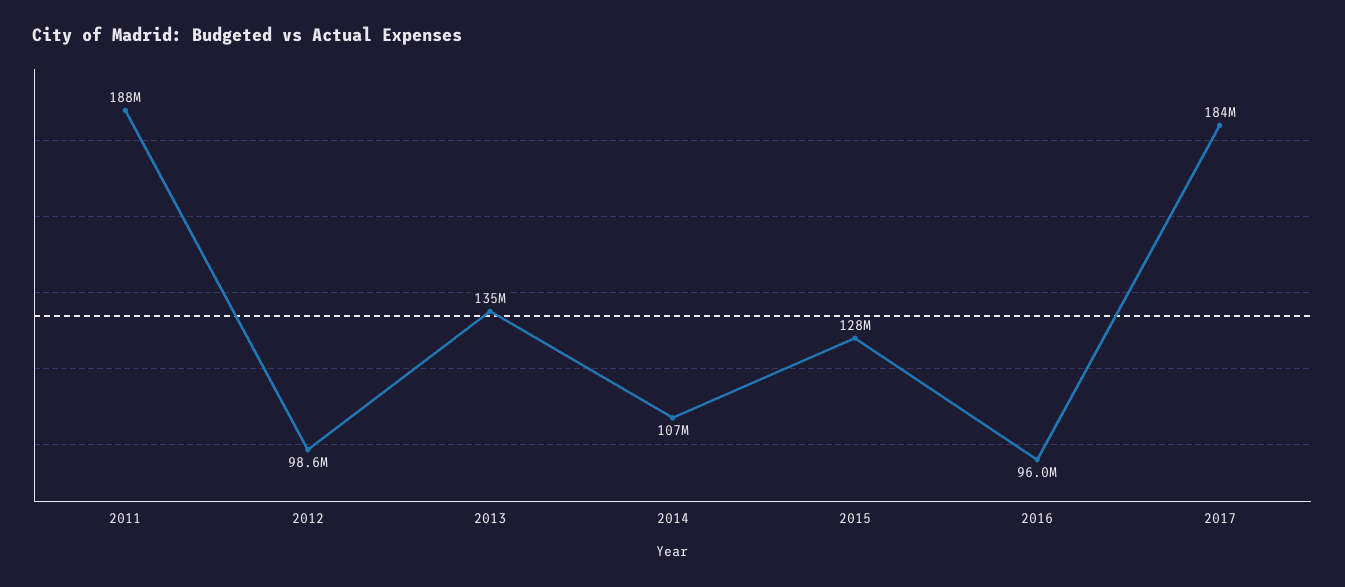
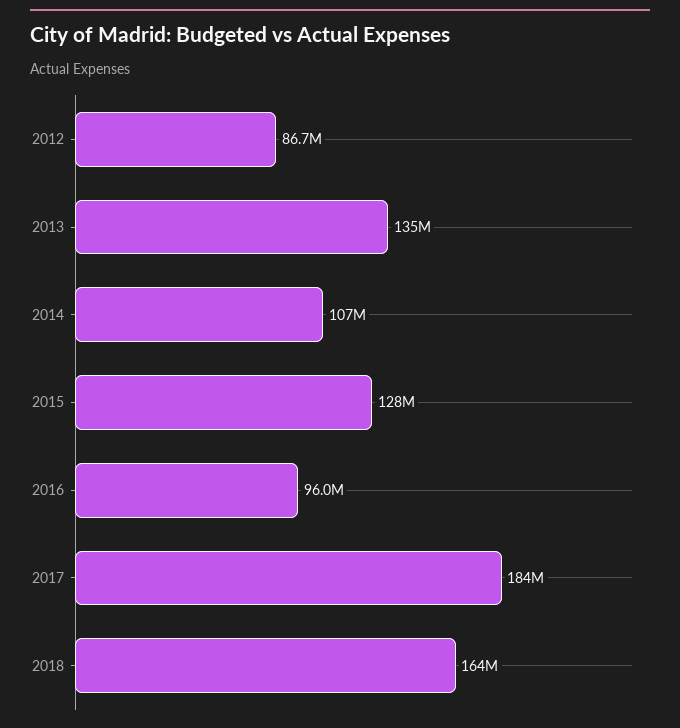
2011: 188000000 -> none
2012: 98600000 -> 86700000
2018: none -> 164000000

